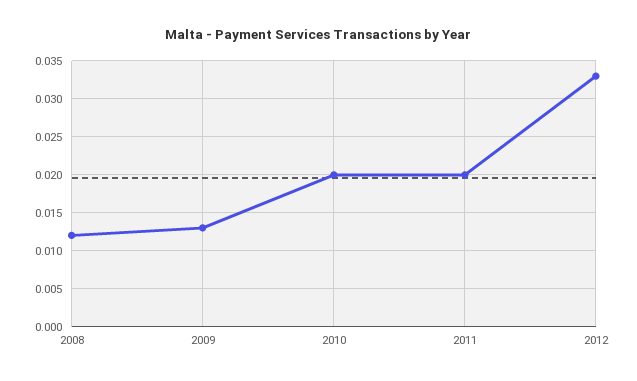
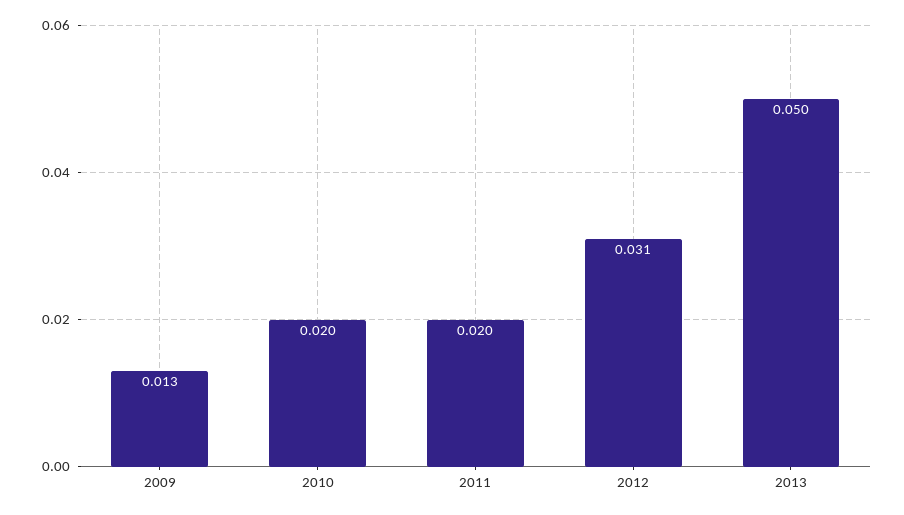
2008: 0.012 -> none
2012: 0.033 -> 0.031
2013: none -> 0.05

